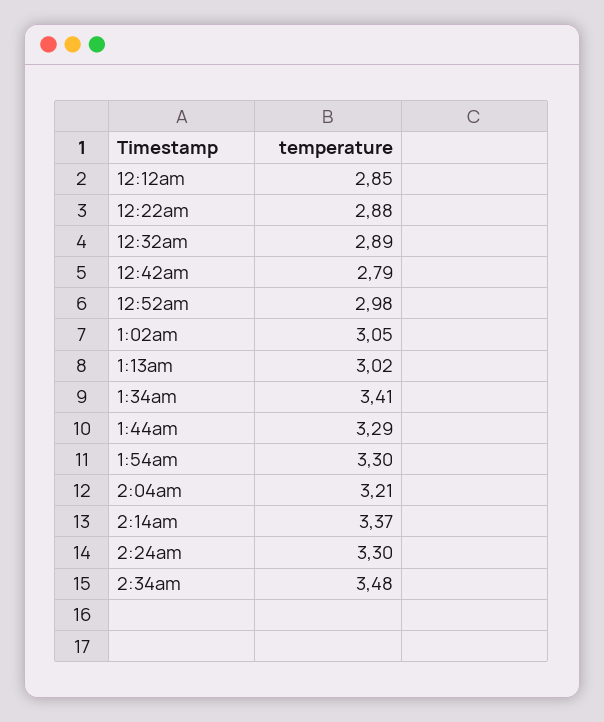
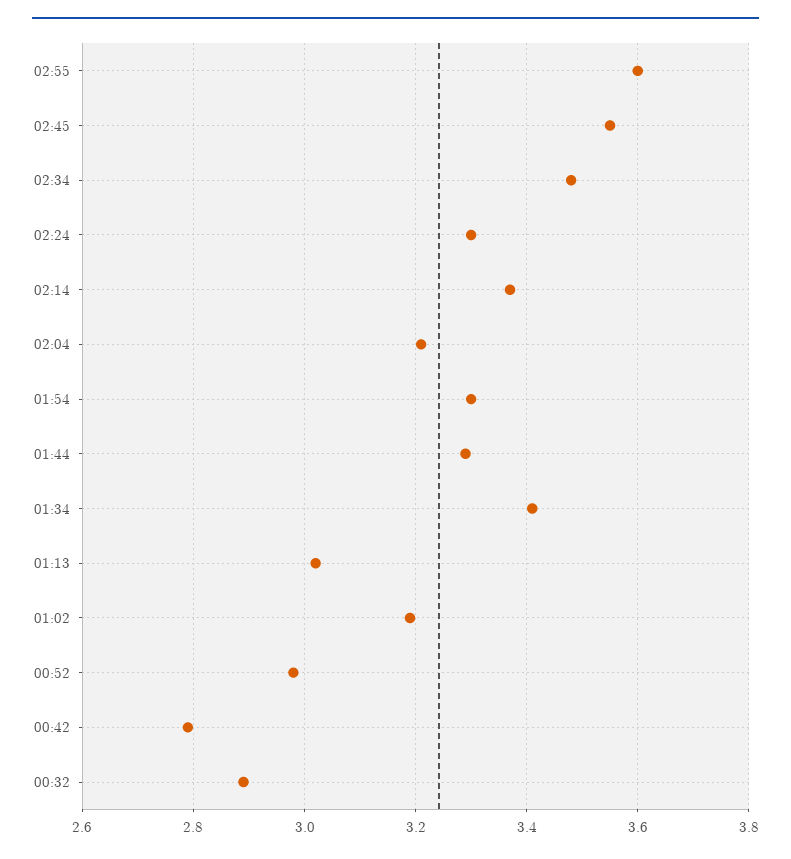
12:12am: 2.85 -> none
12:22am: 2.88 -> none
1:02am: 3.05 -> 3.2
02:55: none -> 3.6
02:45: none -> 3.55

